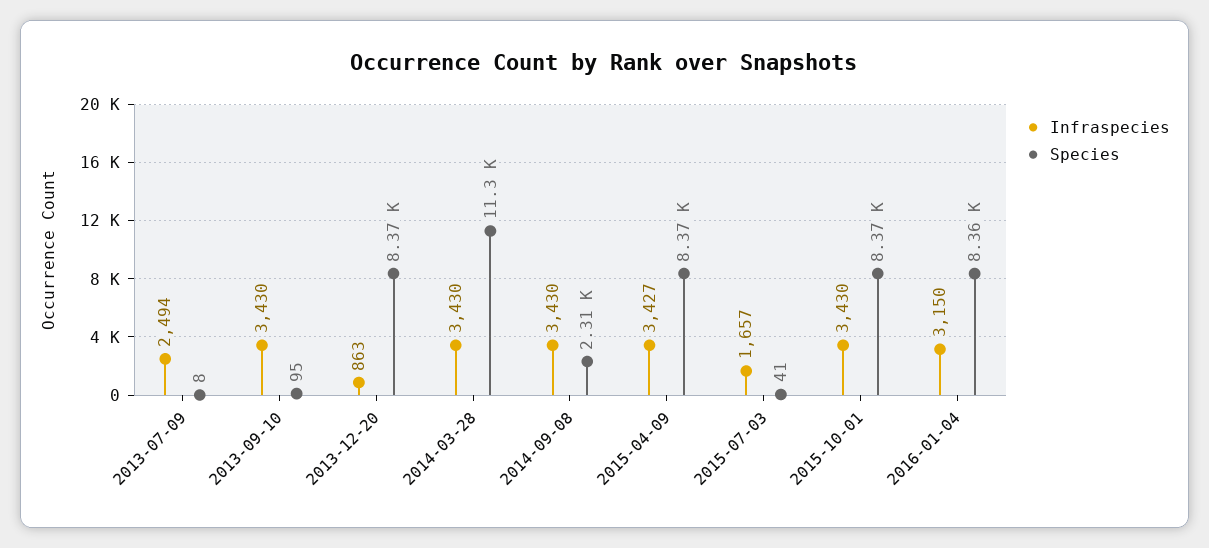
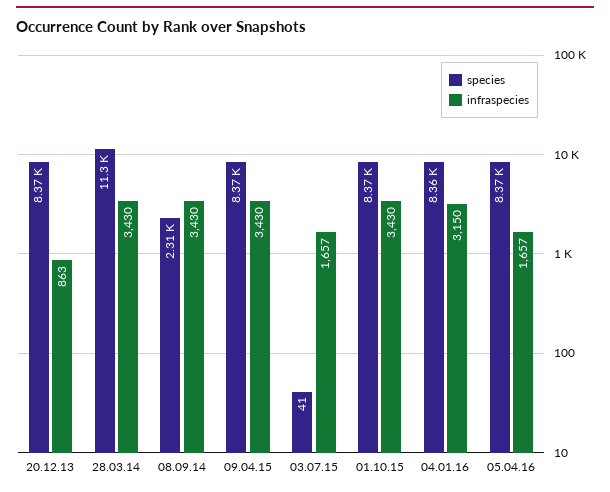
Infraspecies, 2013-07-09: 2494 -> none
Species, 2013-07-09: 8 -> none
Infraspecies, 2013-09-10: 3430 -> none
Species, 2013-09-10: 95 -> none
Infraspecies, 2015-04-09: 3427 -> 3430
Species, 05.04.16: none -> 8370
Infraspecies, 05.04.16: none -> 1657

